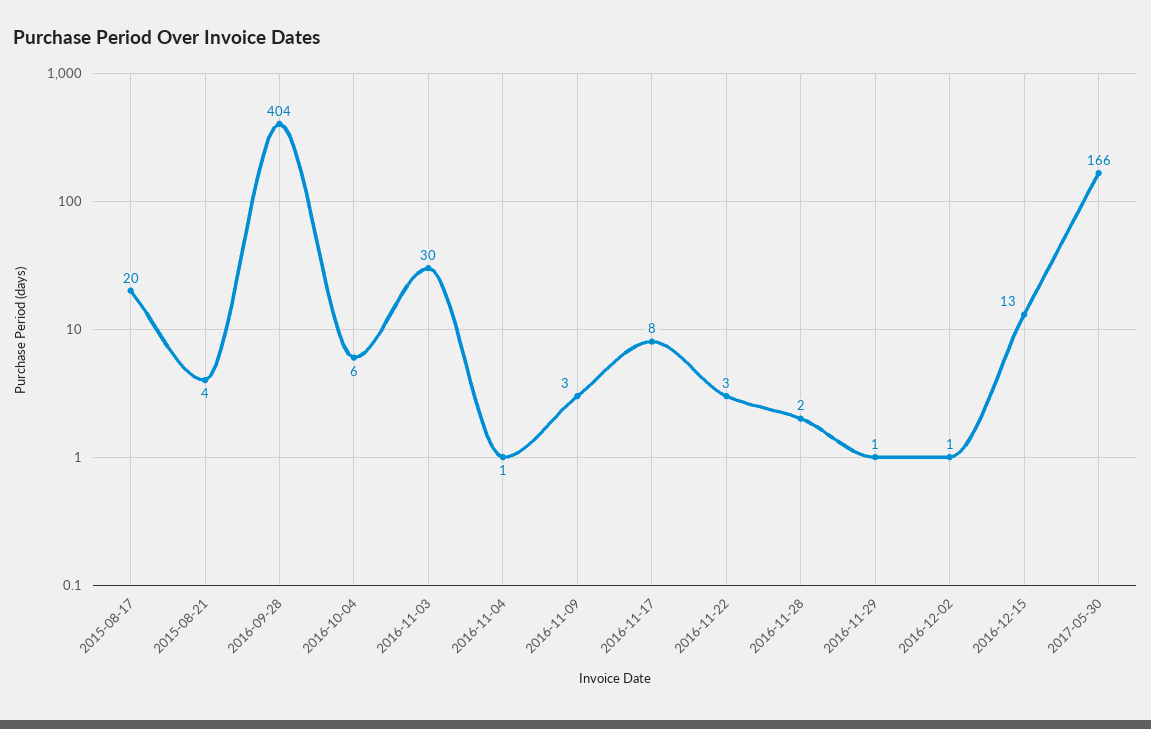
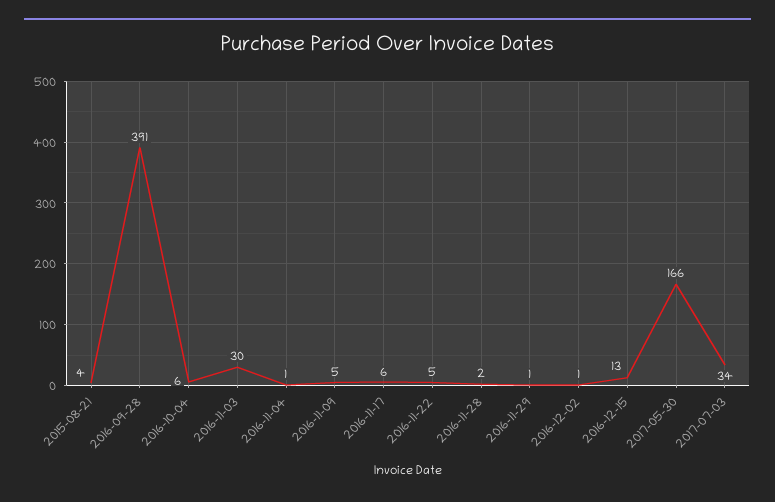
2015-08-17: 20 -> none
2016-09-28: 404 -> 391
2016-11-09: 3 -> 5
2016-11-17: 8 -> 6
2016-11-22: 3 -> 5
2017-07-03: none -> 34

